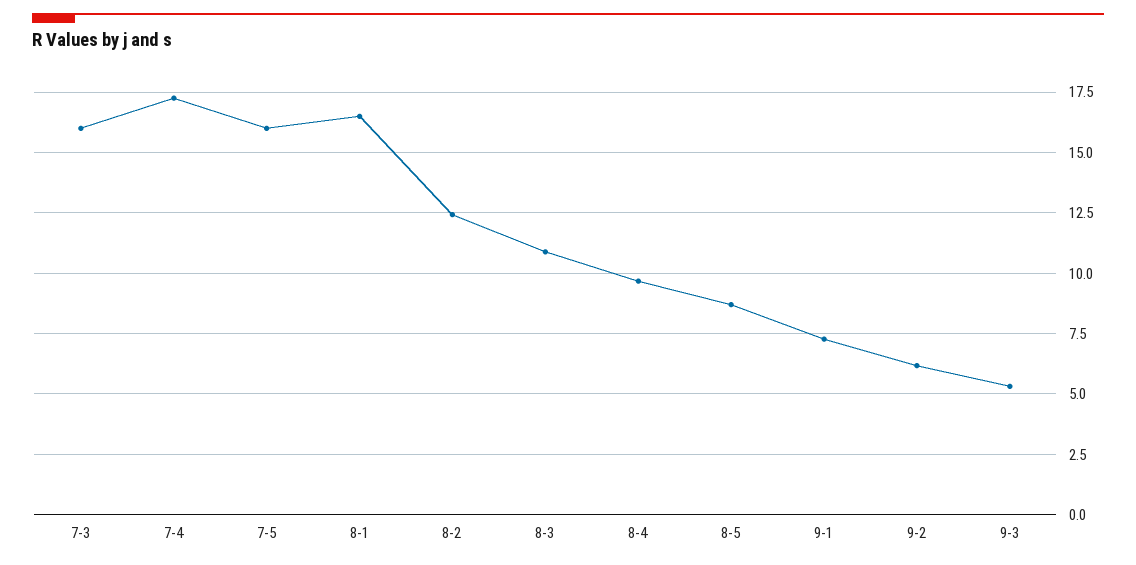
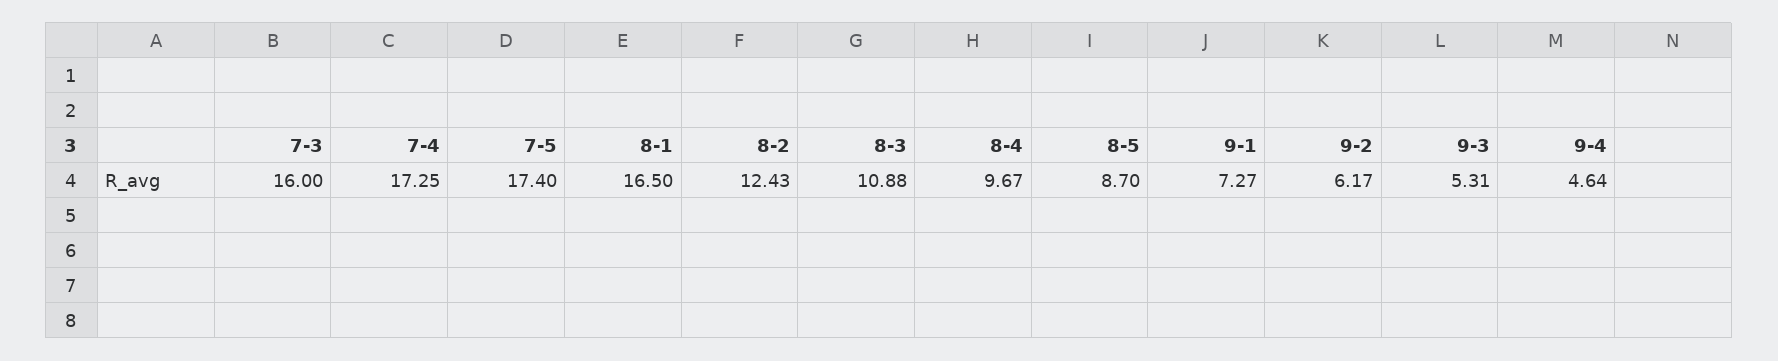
7-5: 16 -> 17.4
9-4: none -> 4.64

